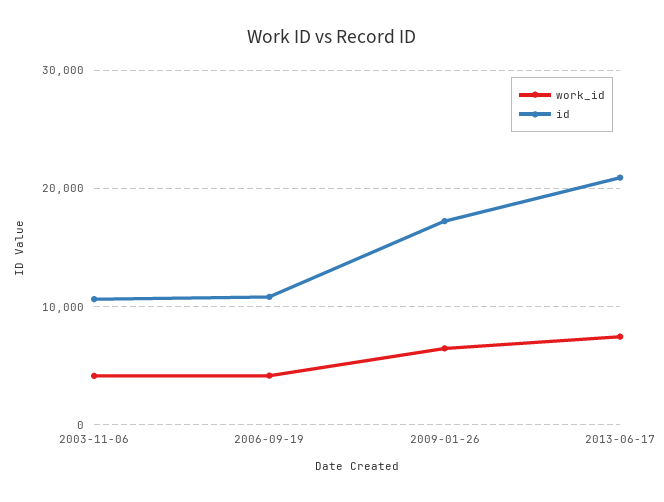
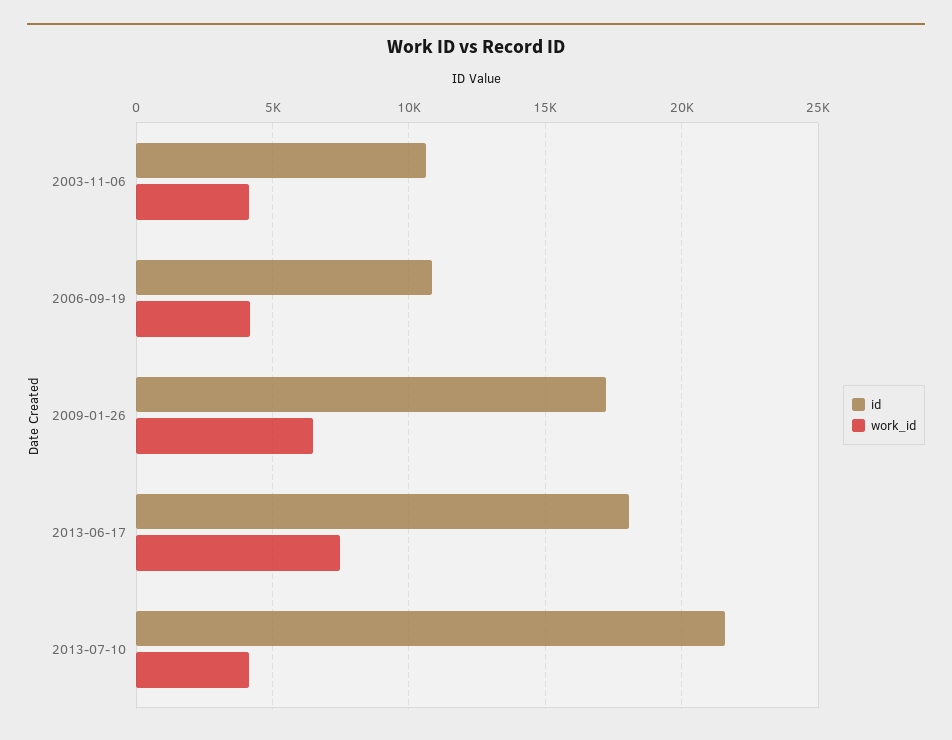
id, 2013-06-17: 21000 -> 18000
id, 2013-07-10: none -> 21500
work_id, 2013-07-10: none -> 4000

